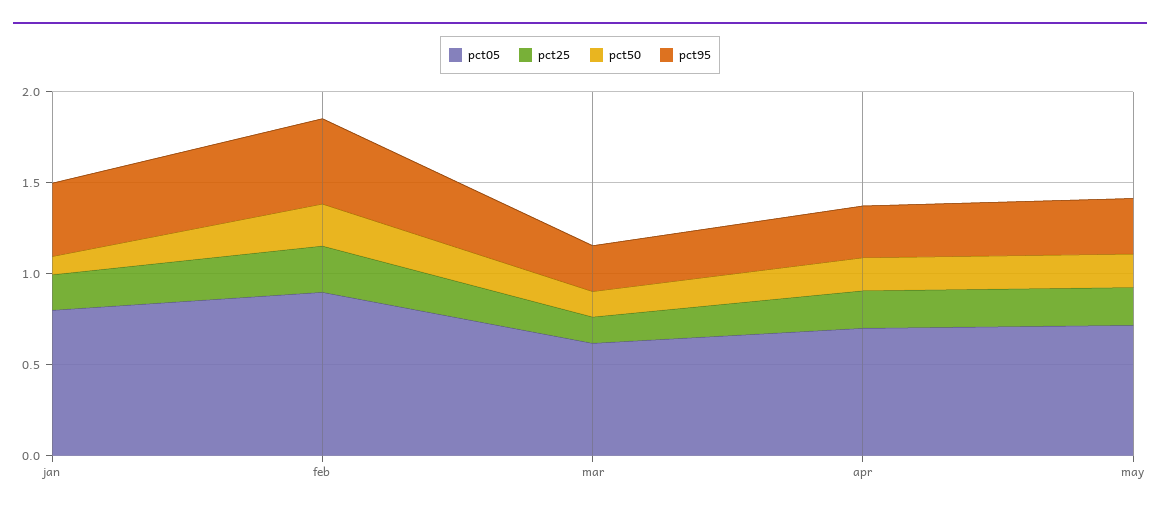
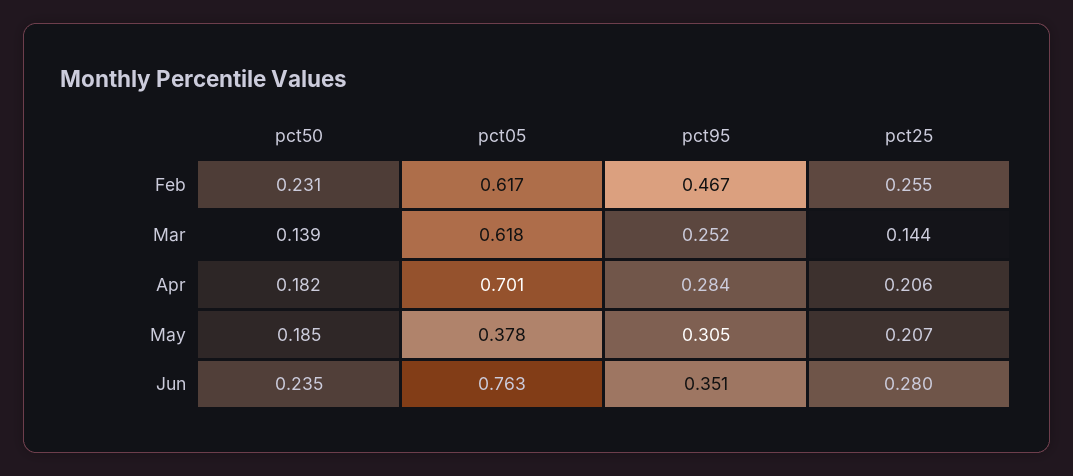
pct05, jan: 0.8 -> none
pct25, jan: 0.2 -> none
pct50, jan: 0.1 -> none
pct95, jan: 0.4 -> none
pct05, feb: 0.9 -> 0.617
pct05, may: 0.7 -> 0.378
pct50, Jun: none -> 0.235
pct05, Jun: none -> 0.763
pct95, Jun: none -> 0.351
pct25, Jun: none -> 0.28

